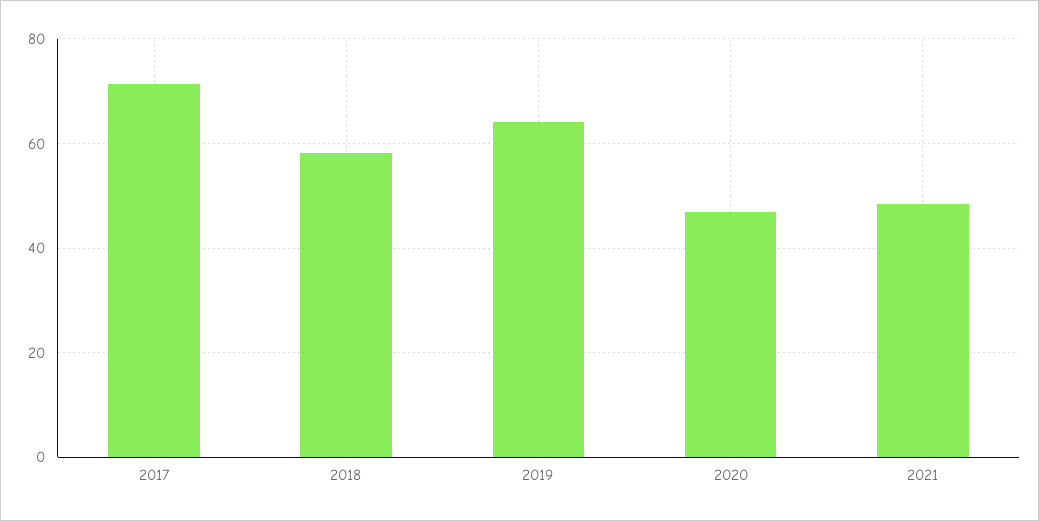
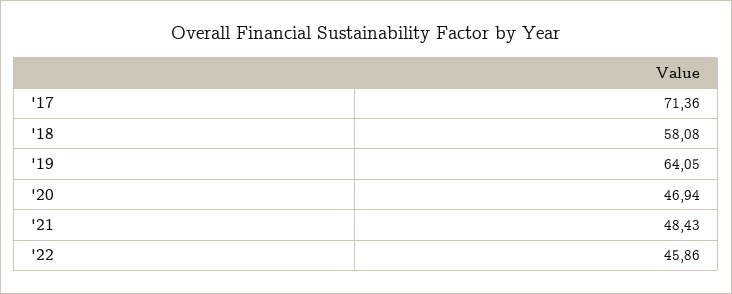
'22: none -> 45.86

